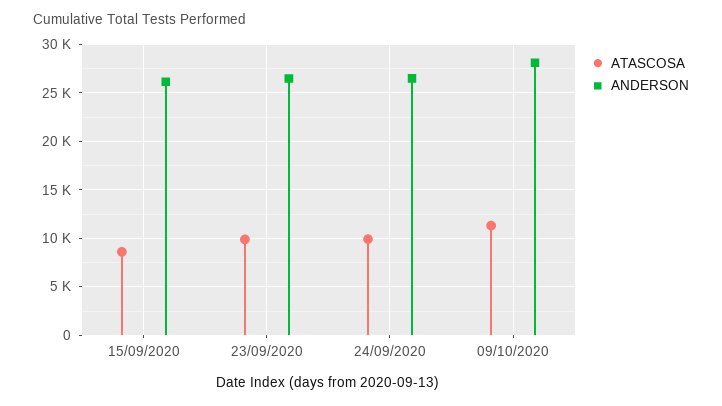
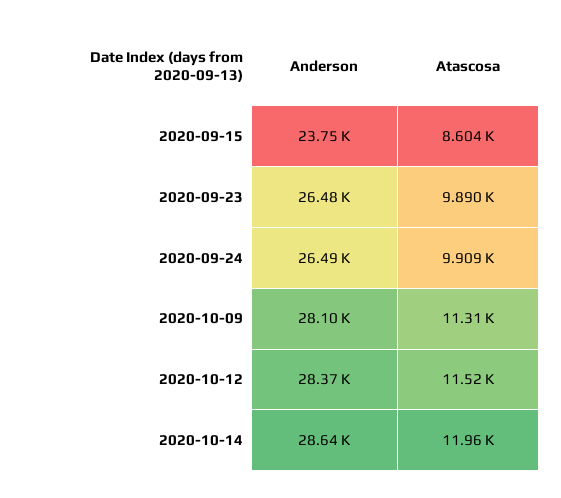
ANDERSON, 15/09/2020: 26000 -> 23750
ANDERSON, 2020-10-12: none -> 28370
ATASCOSA, 2020-10-12: none -> 11520
ANDERSON, 2020-10-14: none -> 28640
ATASCOSA, 2020-10-14: none -> 11960

